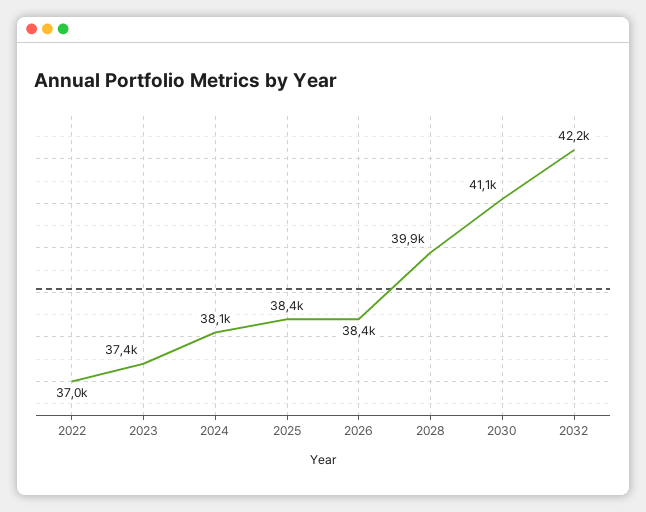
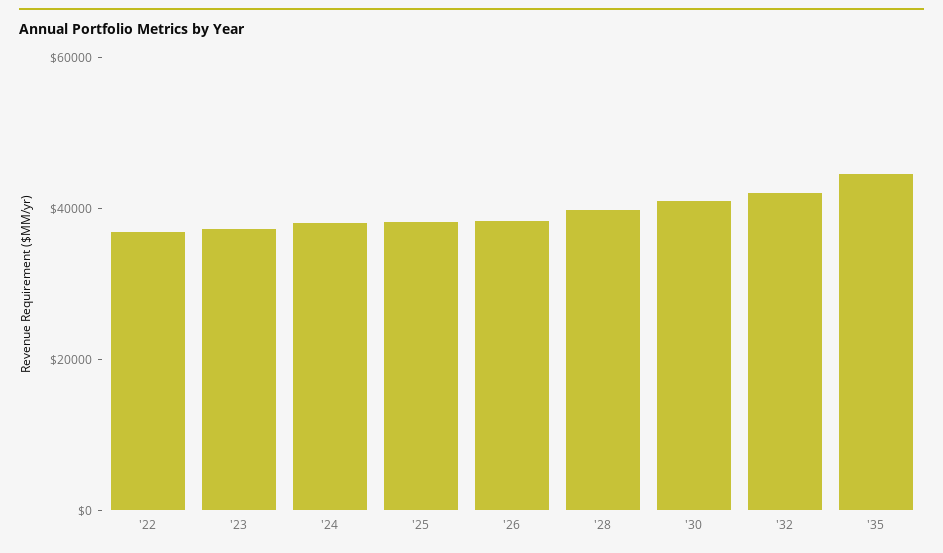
'35: none -> 45000

